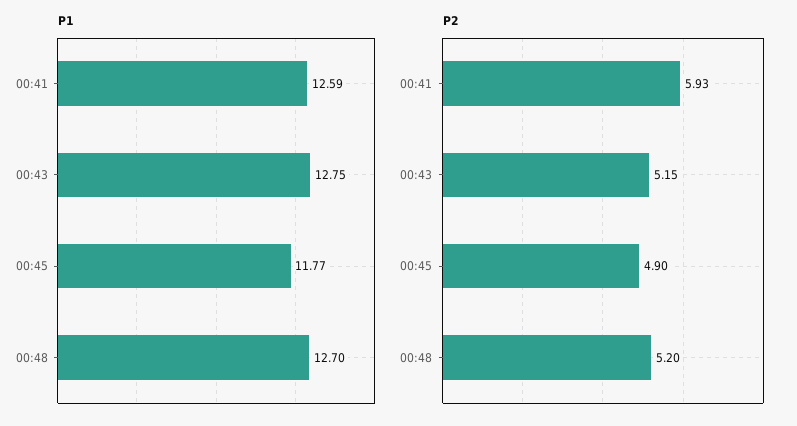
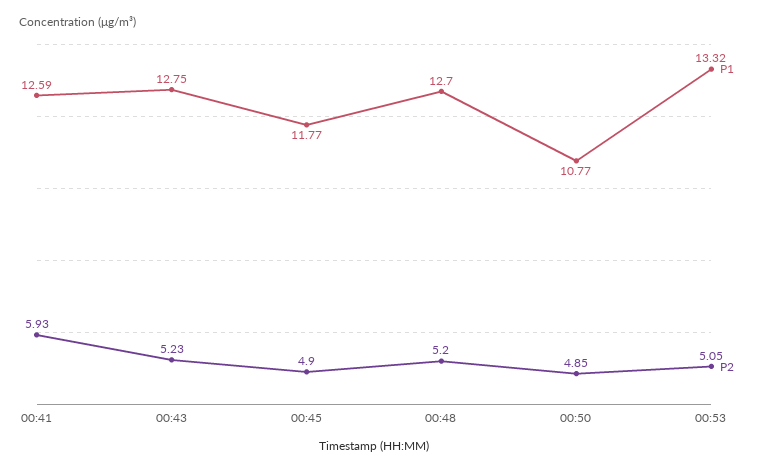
P2, 00:43: 5.15 -> 5.23
P1, 00:50: none -> 10.77
P2, 00:50: none -> 4.85
P1, 00:53: none -> 13.32
P2, 00:53: none -> 5.05

